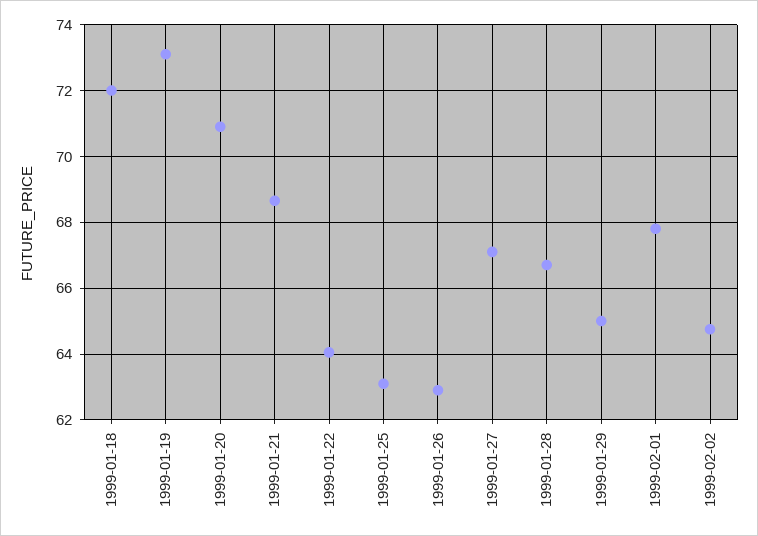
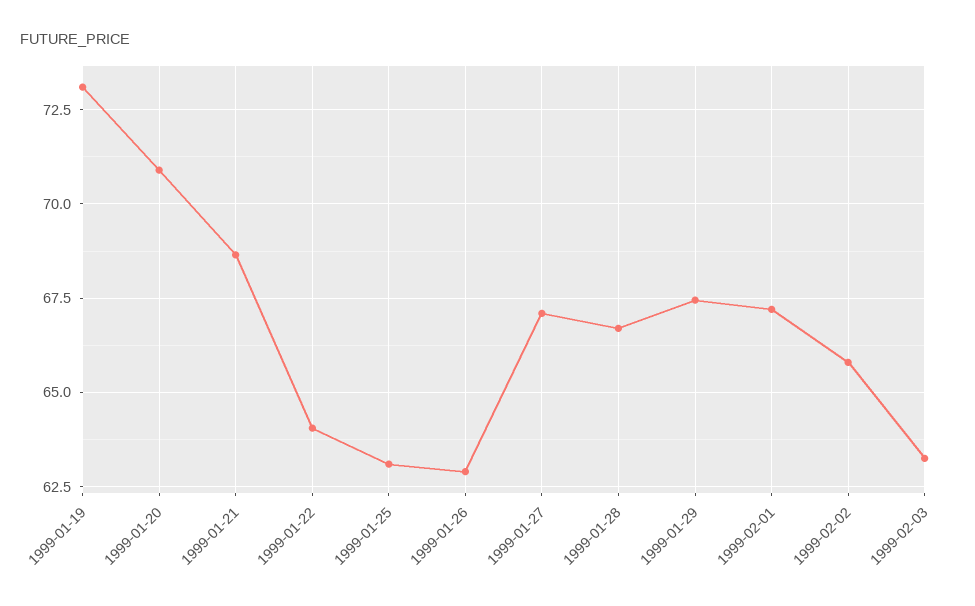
1999-01-18: 72 -> none
1999-01-29: 65 -> 67.5
1999-02-01: 67.8 -> 67.25
1999-02-02: 64.8 -> 65.75
1999-02-03: none -> 63.25

